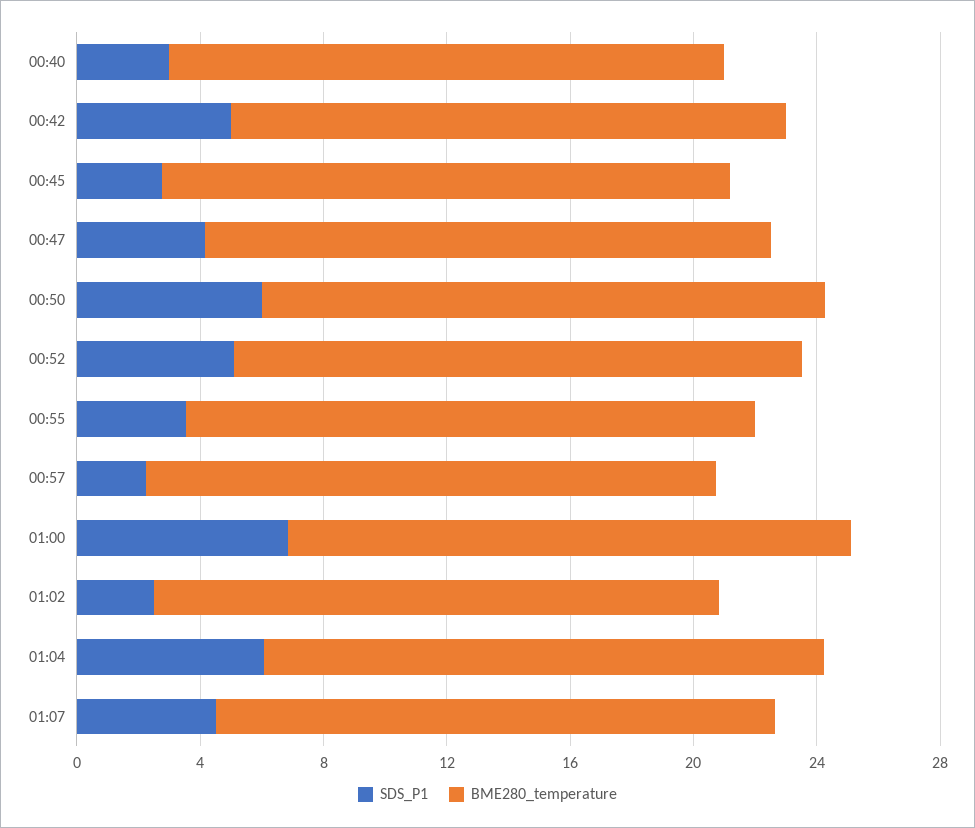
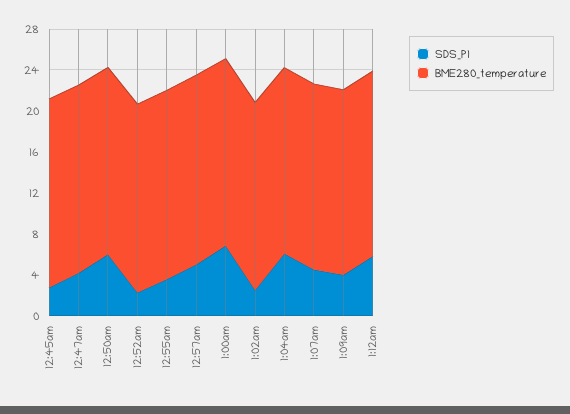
SDS_P1, 00:40: 3 -> none
BME280_temperature, 00:40: 18 -> none
SDS_P1, 00:42: 5 -> none
BME280_temperature, 00:42: 18 -> none
SDS_P1, 00:52: 5 -> 2
SDS_P1, 00:57: 2 -> 5
SDS_P1, 1:09am: none -> 4
BME280_temperature, 1:09am: none -> 18
SDS_P1, 1:12am: none -> 6
BME280_temperature, 1:12am: none -> 18

